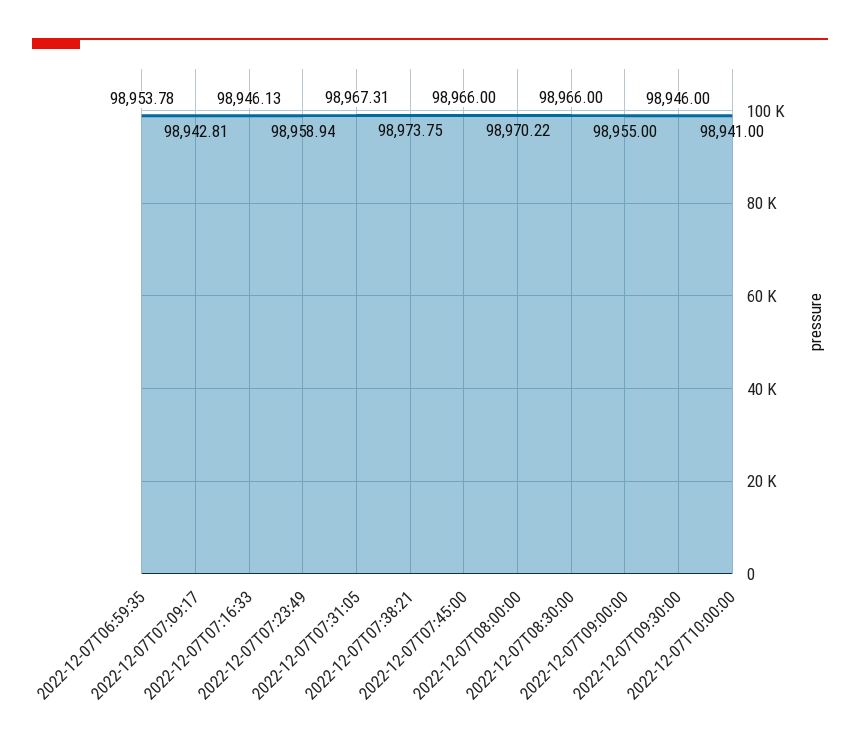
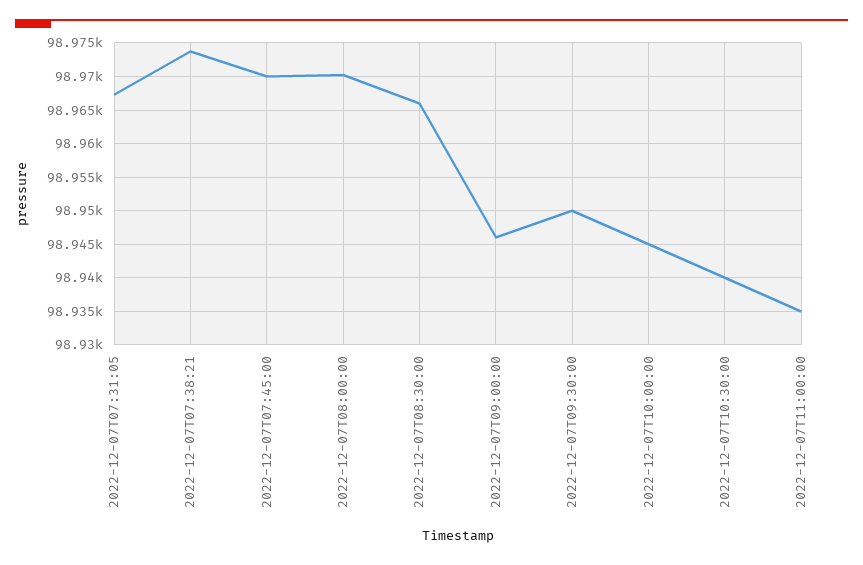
2022-12-07T06:59:35: 98953.78 -> none
2022-12-07T07:09:17: 98942.81 -> none
2022-12-07T07:16:33: 98946.13 -> none
2022-12-07T07:23:49: 98958.94 -> none
2022-12-07T07:45:00: 98966 -> 98970
2022-12-07T09:00:00: 98955 -> 98946
2022-12-07T09:30:00: 98946 -> 98950
2022-12-07T10:00:00: 98941 -> 98945
2022-12-07T10:30:00: none -> 98940
2022-12-07T11:00:00: none -> 98935

